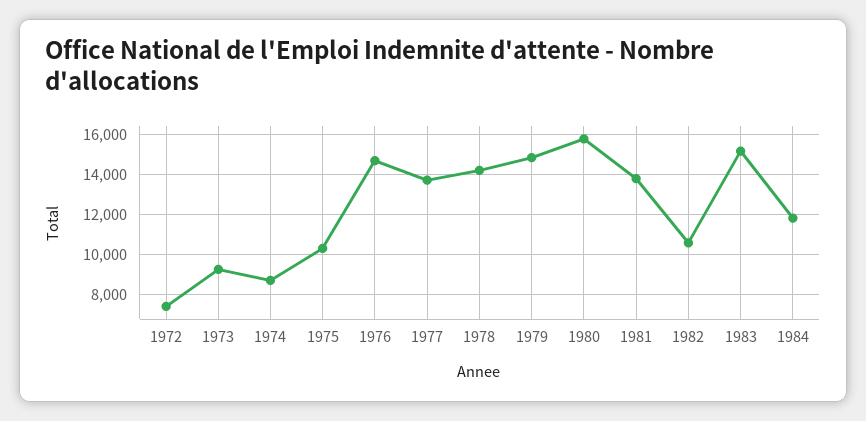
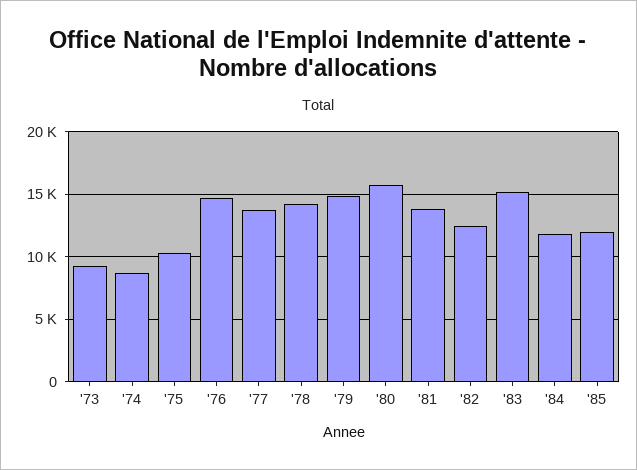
1972: 7500 -> none
1982: 10500 -> 12500
'85: none -> 12000

